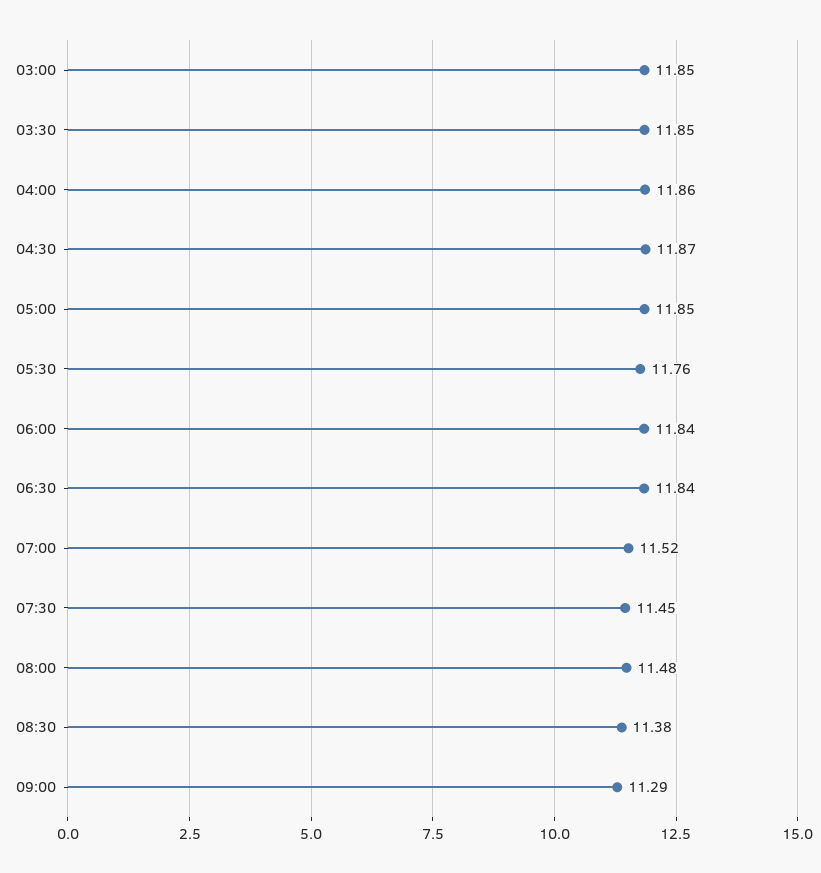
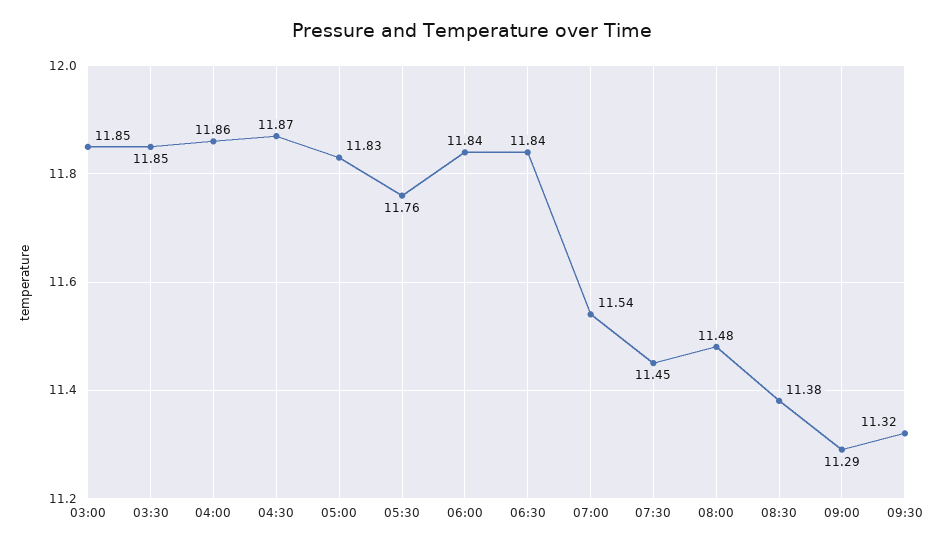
05:00: 11.85 -> 11.83
07:00: 11.52 -> 11.54
09:30: none -> 11.32

